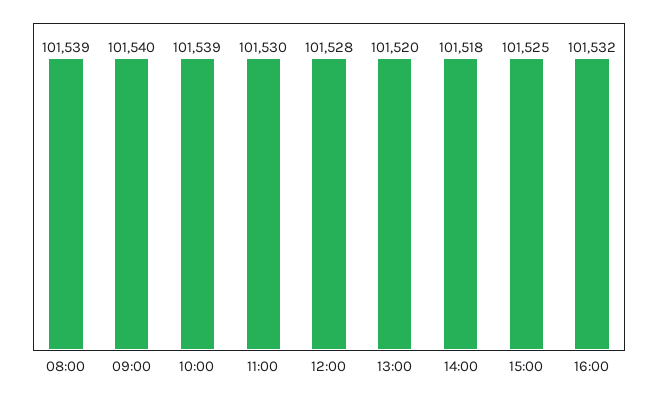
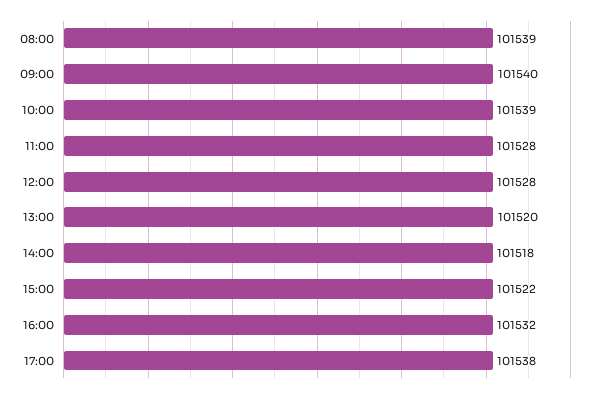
11:00: 101530 -> 101528
15:00: 101525 -> 101522
17:00: none -> 101538

